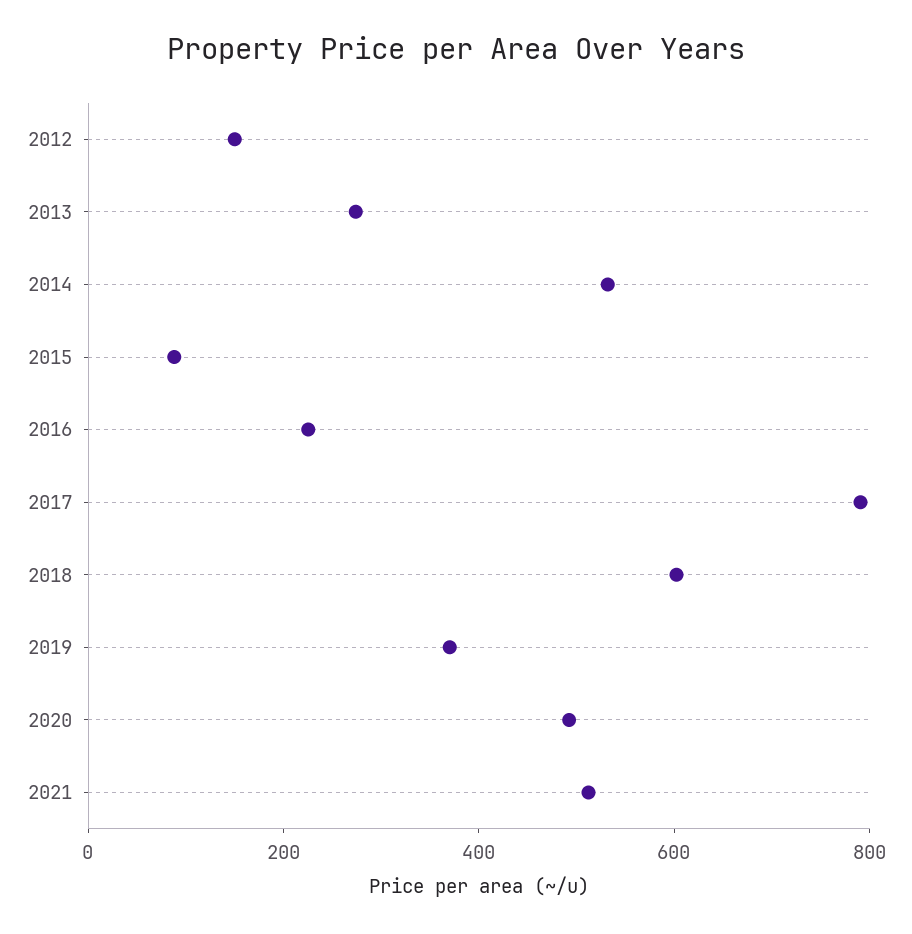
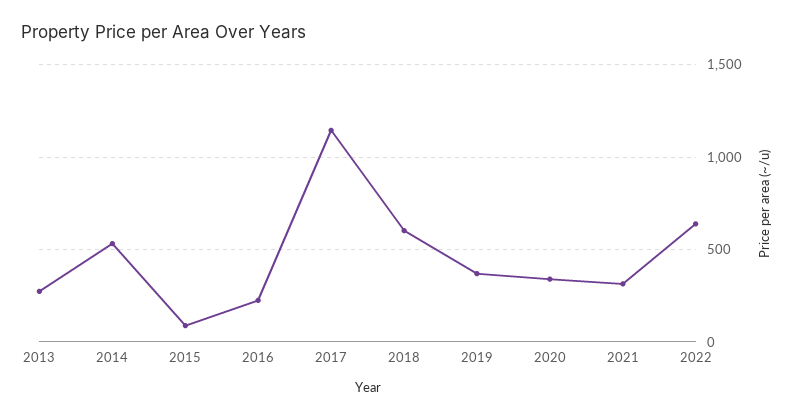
2012: 150 -> none
2017: 800 -> 1150
2020: 500 -> 350
2021: 500 -> 300
2022: none -> 650

